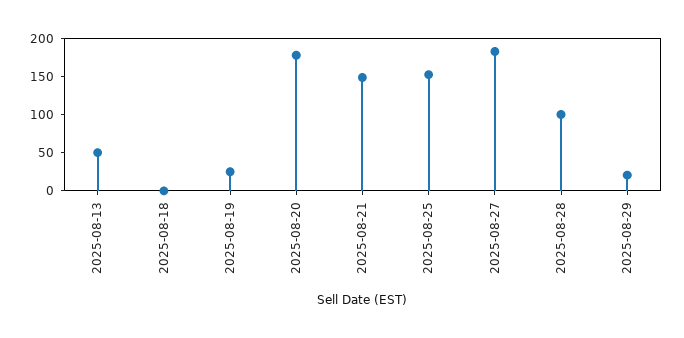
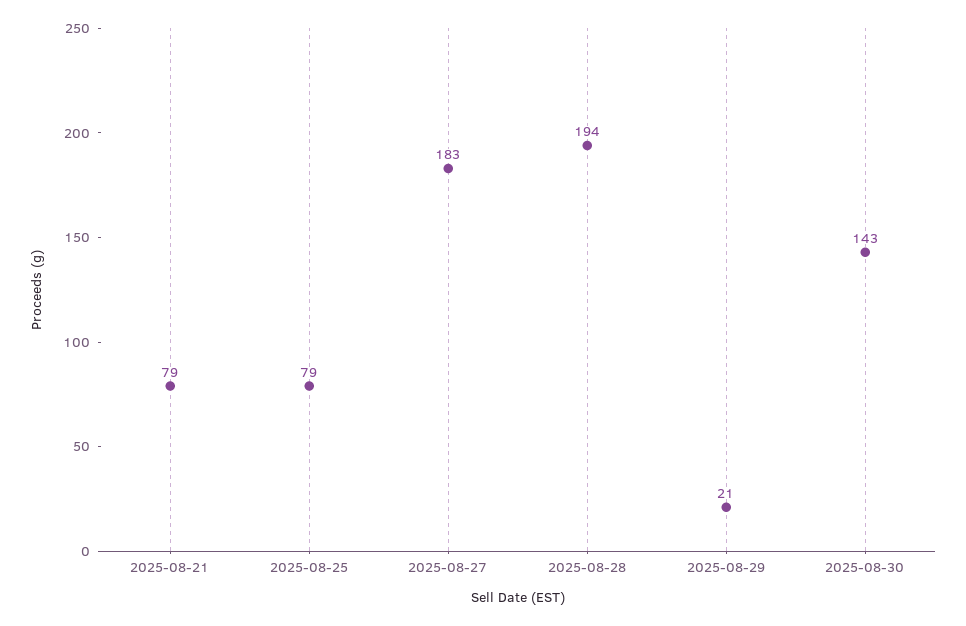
2025-08-13: 50 -> none
2025-08-18: 0 -> none
2025-08-19: 25 -> none
2025-08-20: 175 -> none
2025-08-21: 150 -> 79
2025-08-25: 150 -> 79
2025-08-28: 100 -> 194
2025-08-30: none -> 143

